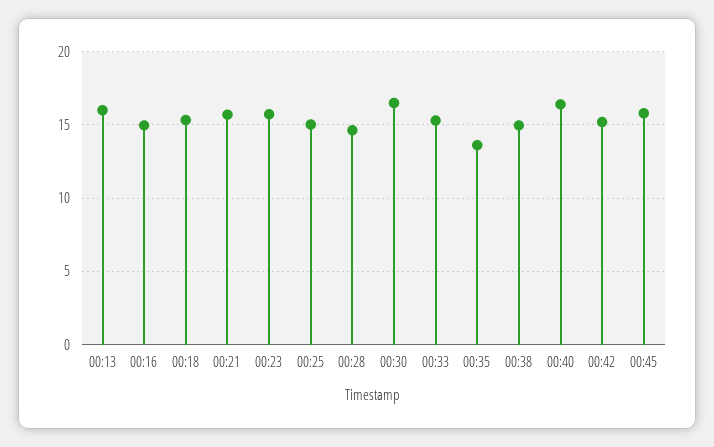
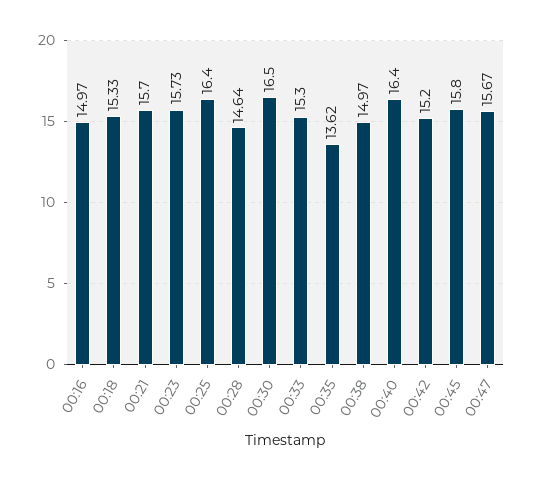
00:13: 16 -> none
00:25: 15 -> 16.4
00:47: none -> 15.67

